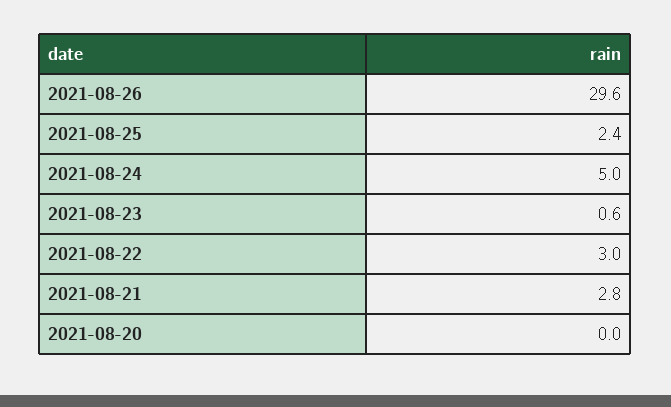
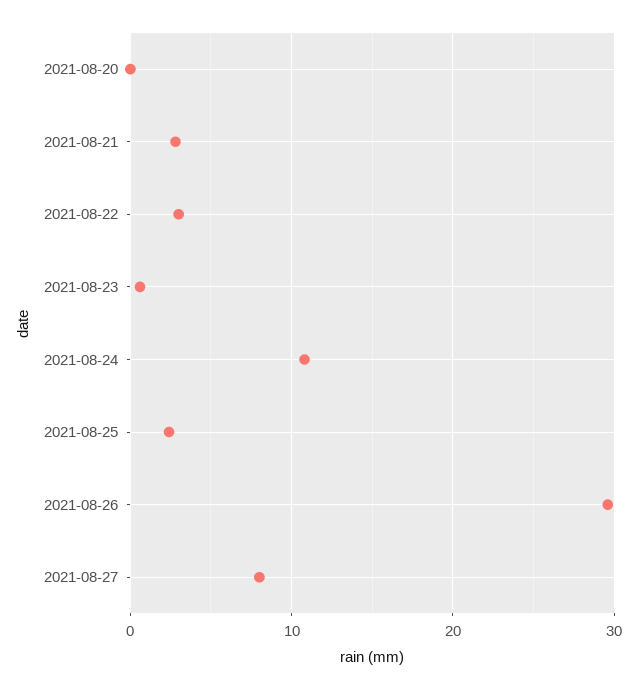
2021-08-24: 5 -> 11
2021-08-27: none -> 8

